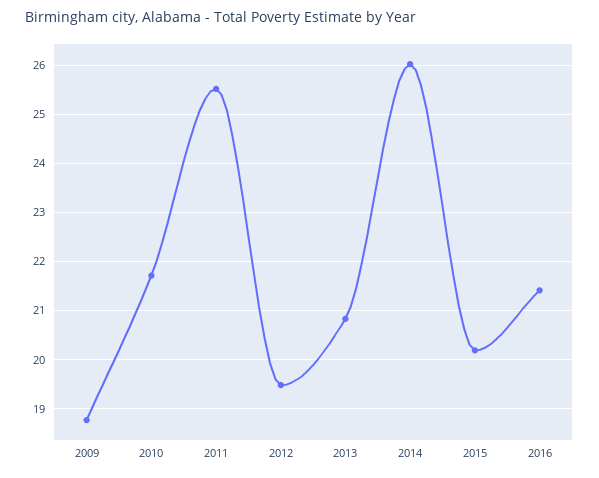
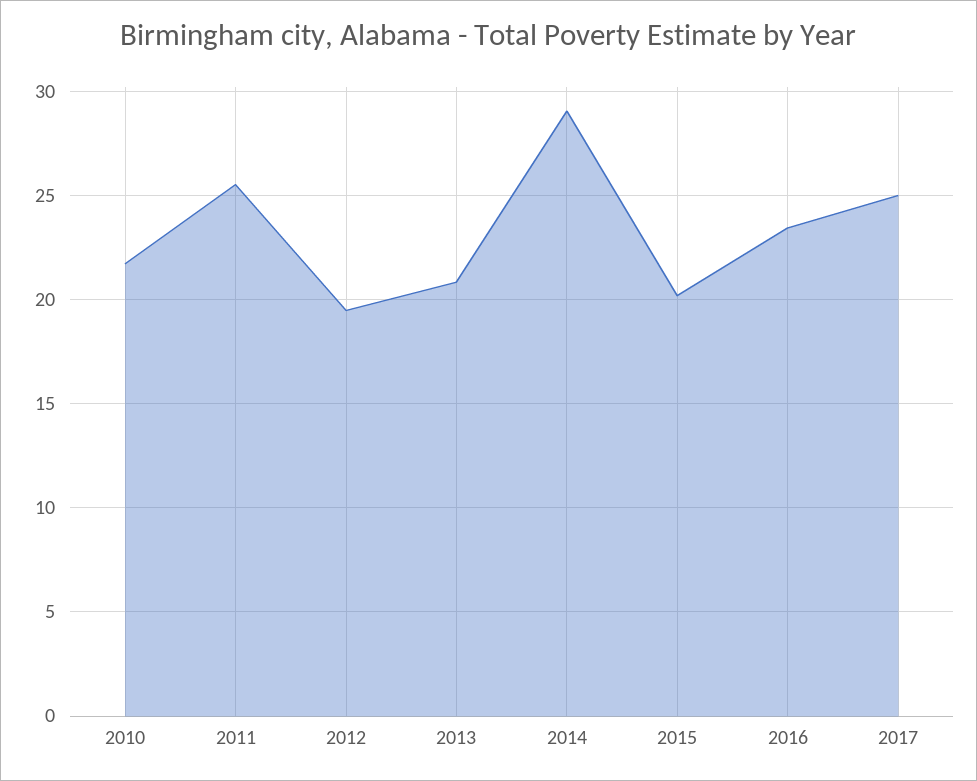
2009: 18.8 -> none
2014: 26 -> 29
2016: 21.4 -> 23.5
2017: none -> 25

